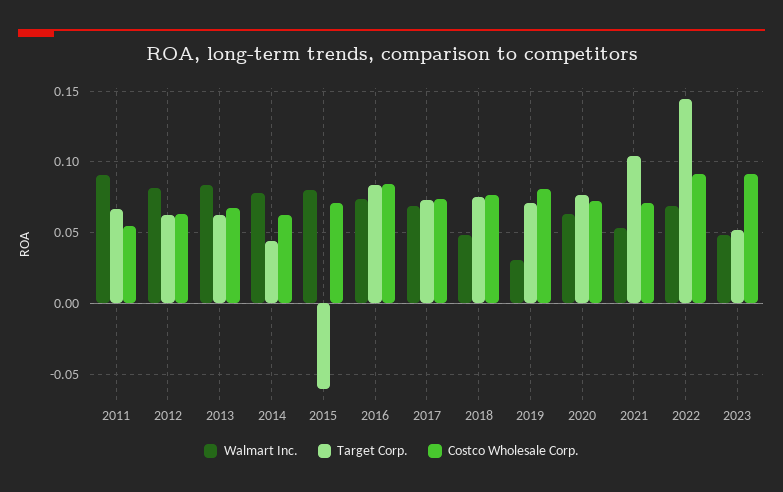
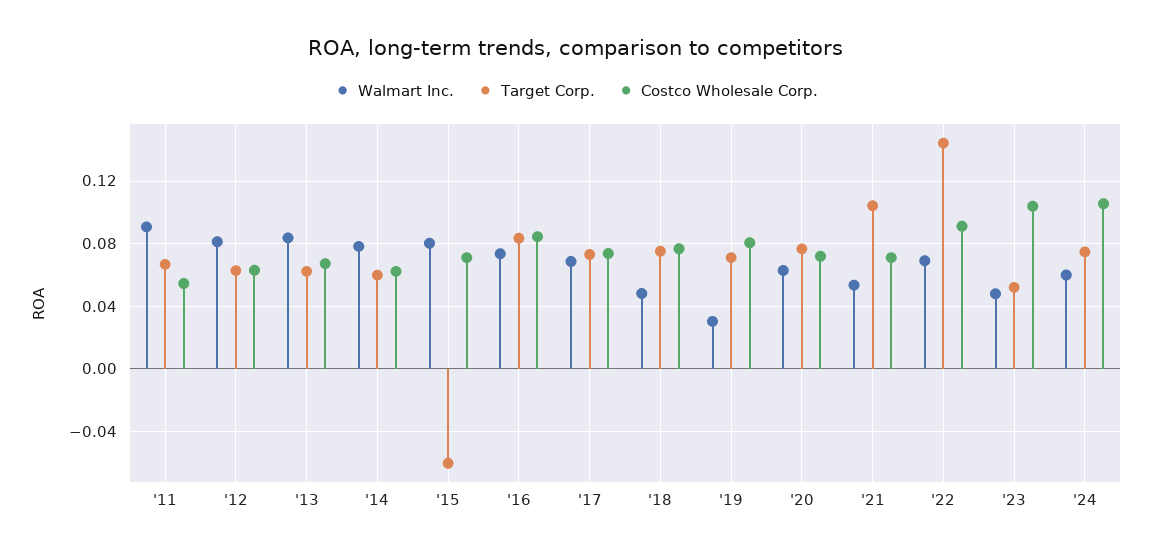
Target Corp., 2014: 0.045 -> 0.06
Costco Wholesale Corp., 2023: 0.09 -> 0.105
Walmart Inc., '24: none -> 0.06
Target Corp., '24: none -> 0.075
Costco Wholesale Corp., '24: none -> 0.105

